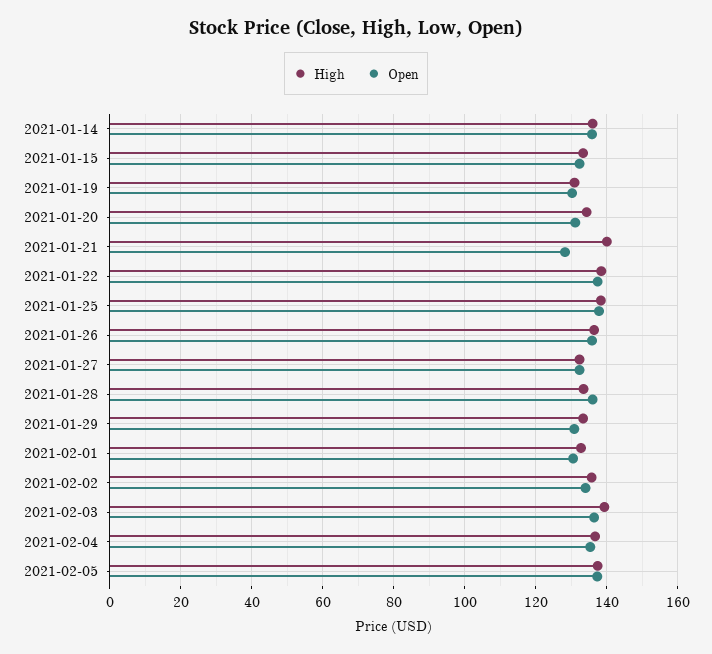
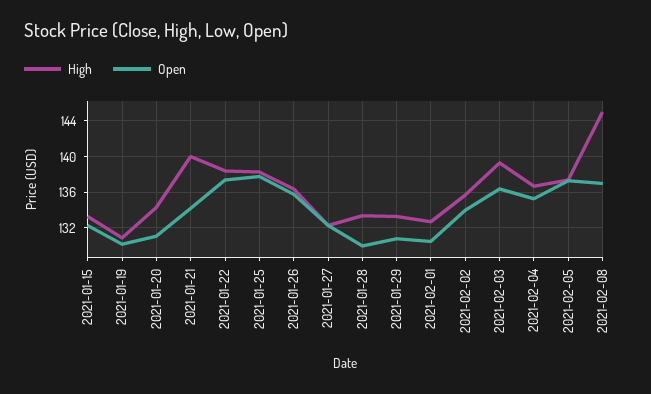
High, 2021-01-14: 136 -> none
Open, 2021-01-14: 136 -> none
Open, 2021-01-21: 128 -> 134
Open, 2021-01-28: 136 -> 130
High, 2021-02-08: none -> 145
Open, 2021-02-08: none -> 137

